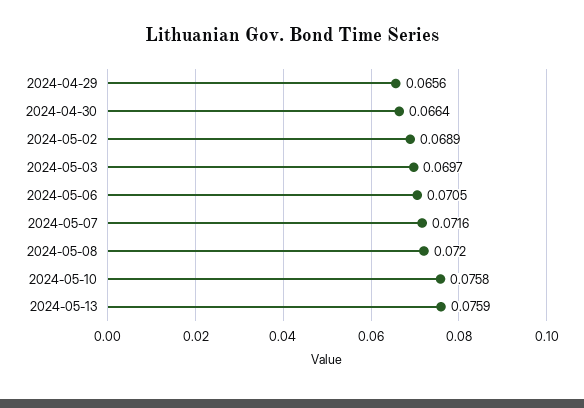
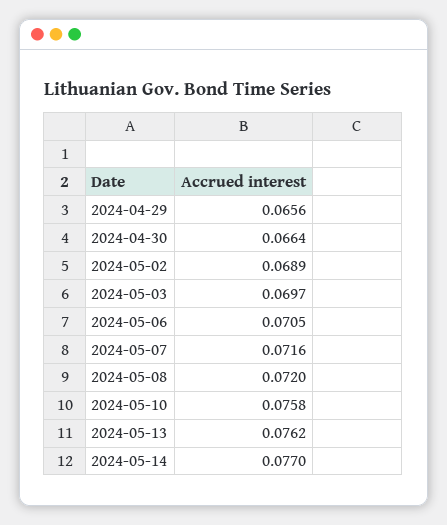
2024-05-13: 0.0759 -> 0.0762
2024-05-14: none -> 0.077

